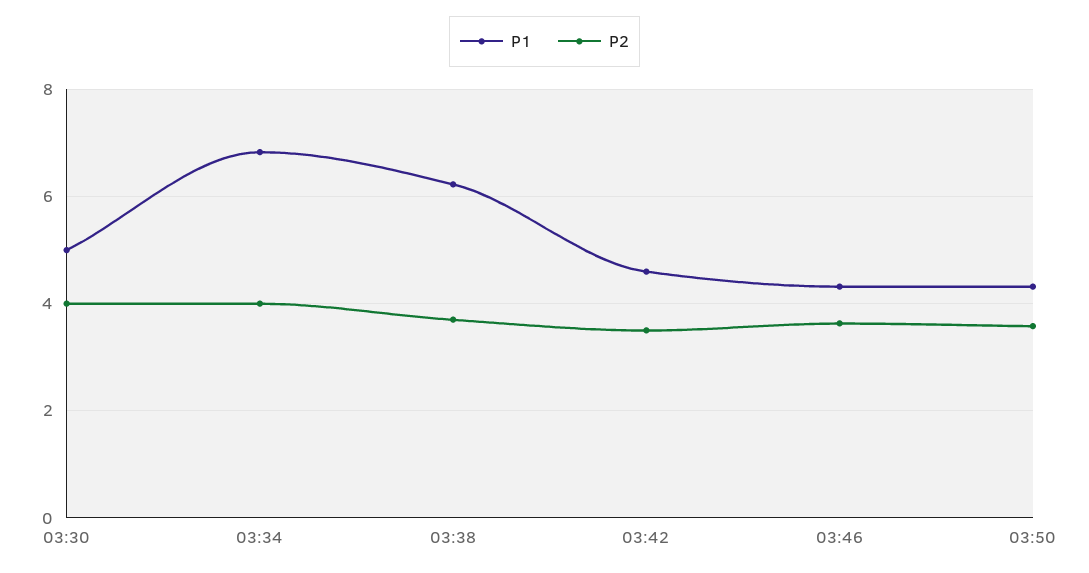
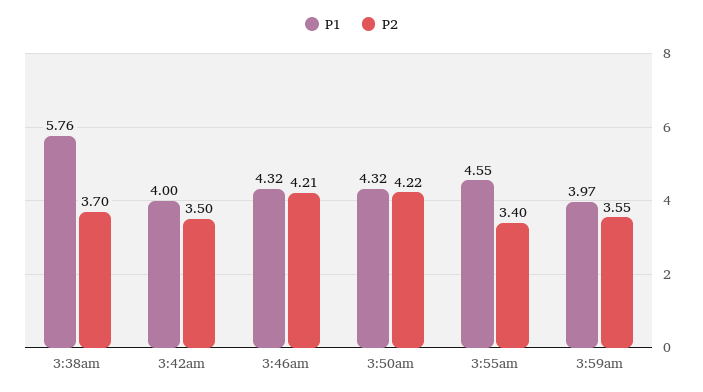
P1, 03:30: 5 -> none
P2, 03:30: 4 -> none
P1, 03:34: 6.8 -> none
P2, 03:34: 4 -> none
P1, 03:38: 6.2 -> 5.76
P1, 03:42: 4.6 -> 4
P2, 03:46: 3.6 -> 4.21
P2, 03:50: 3.6 -> 4.22
P1, 3:55am: none -> 4.55
P2, 3:55am: none -> 3.4
P1, 3:59am: none -> 3.97
P2, 3:59am: none -> 3.55

